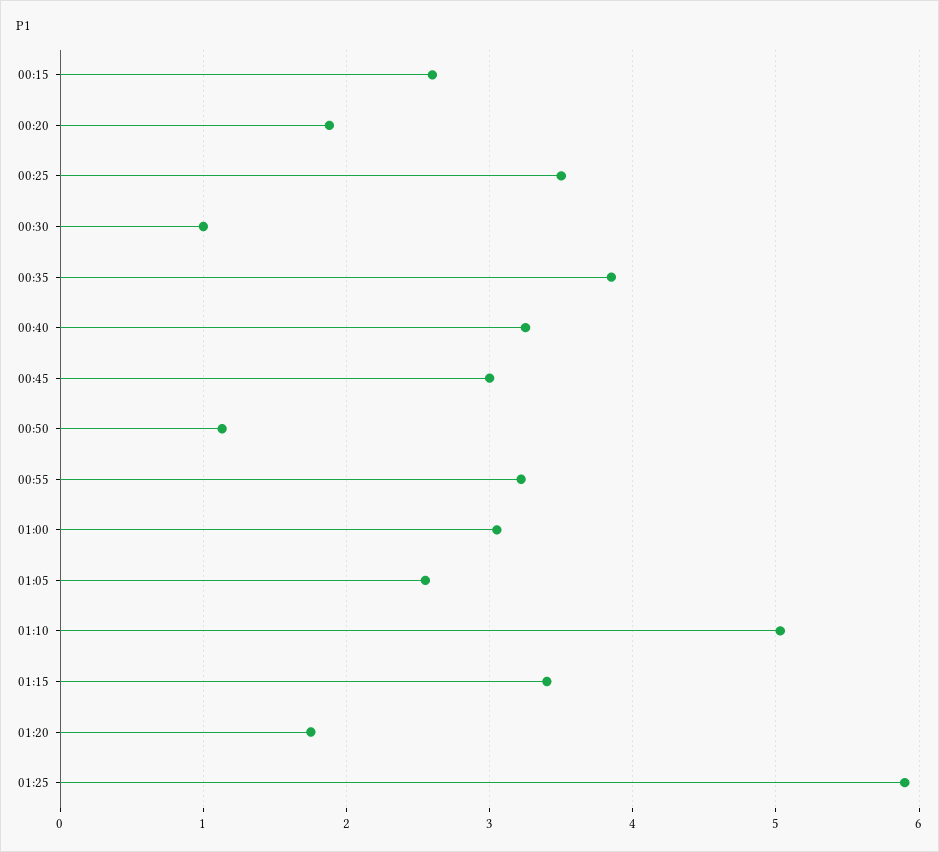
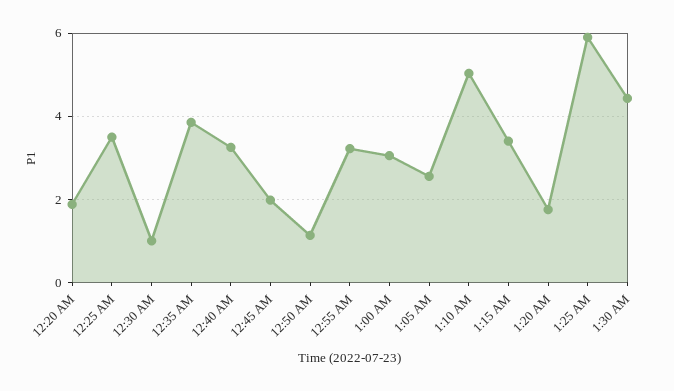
00:15: 2.6 -> none
00:45: 3 -> 2
1:30 AM: none -> 4.4

